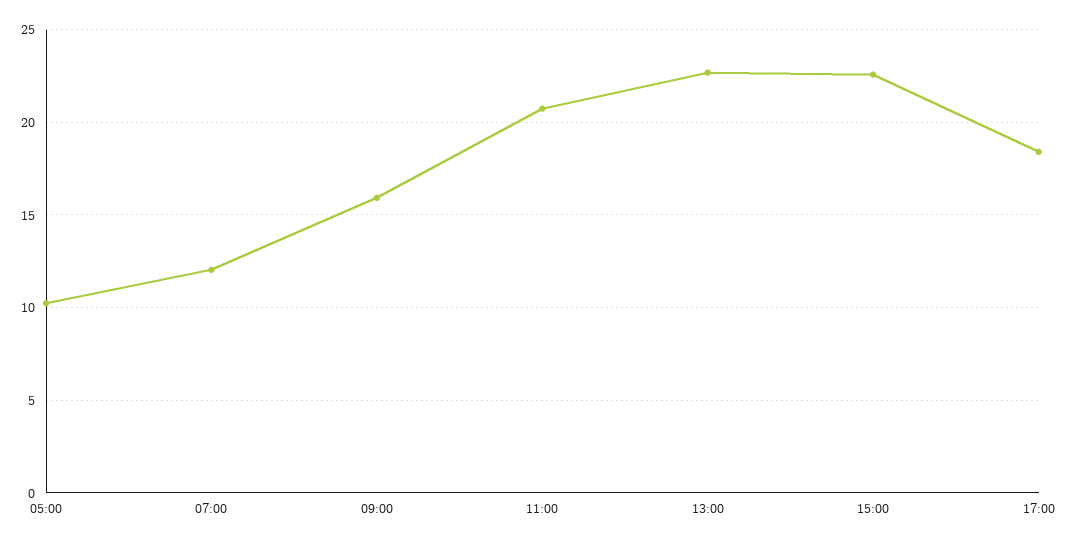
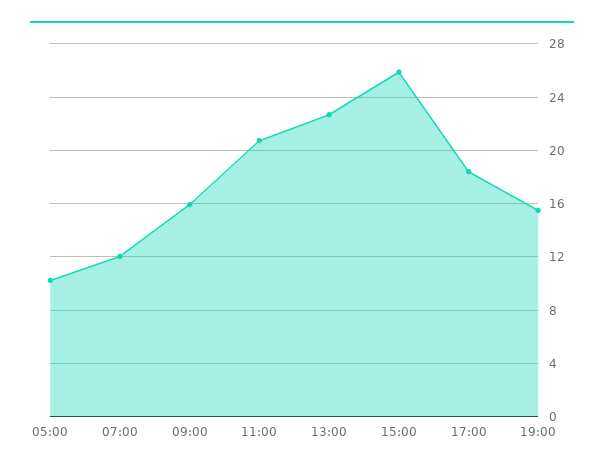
15:00: 22.5 -> 26
19:00: none -> 15.5

